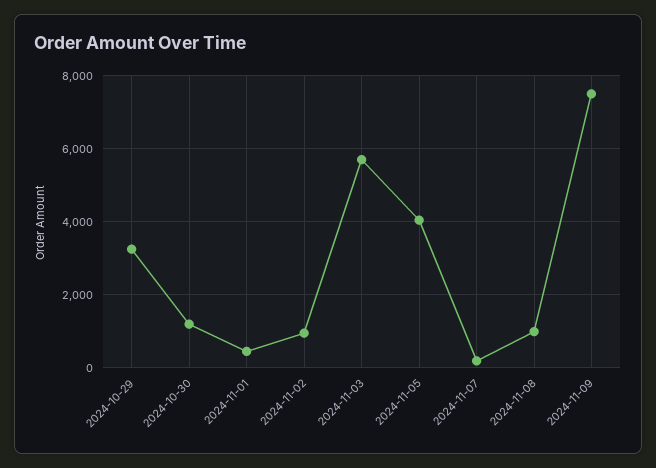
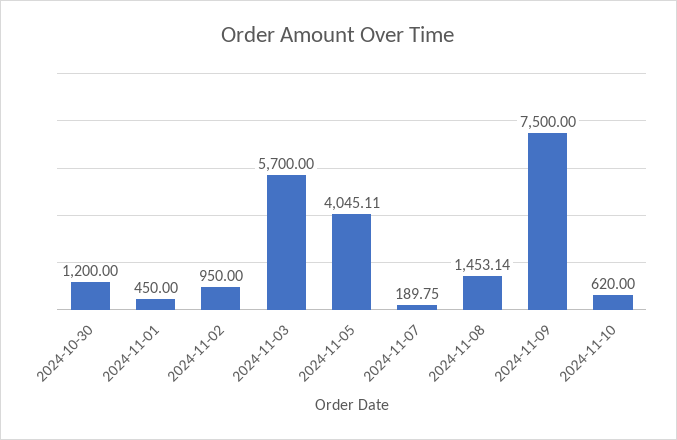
2024-10-29: 3200 -> none
2024-11-08: 1000 -> 1453.14
2024-11-10: none -> 620

